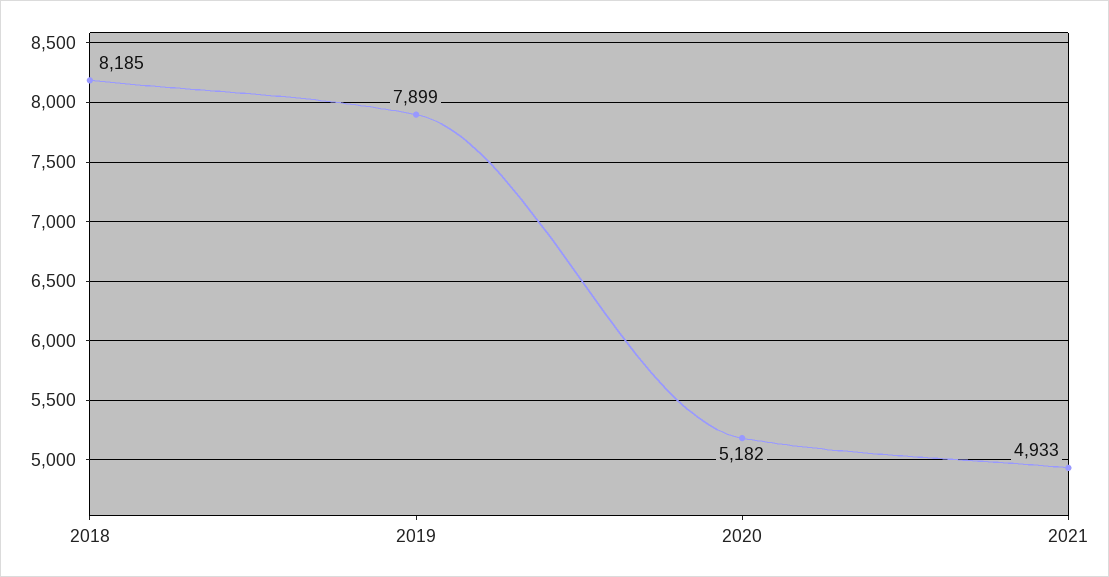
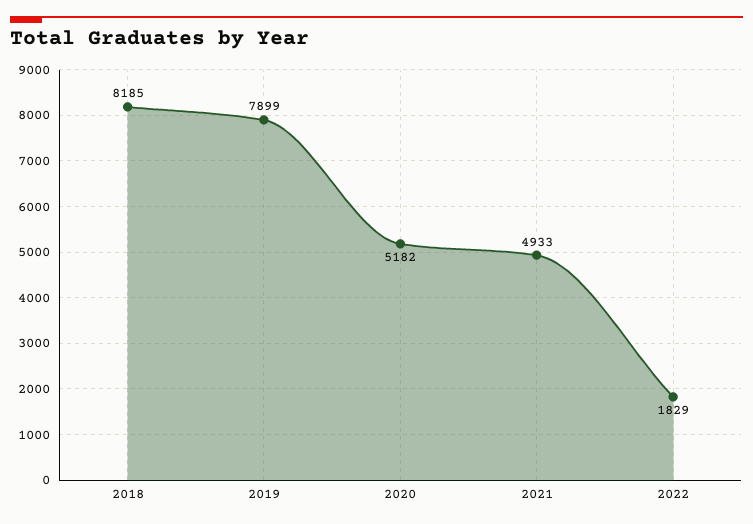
2022: none -> 1829

